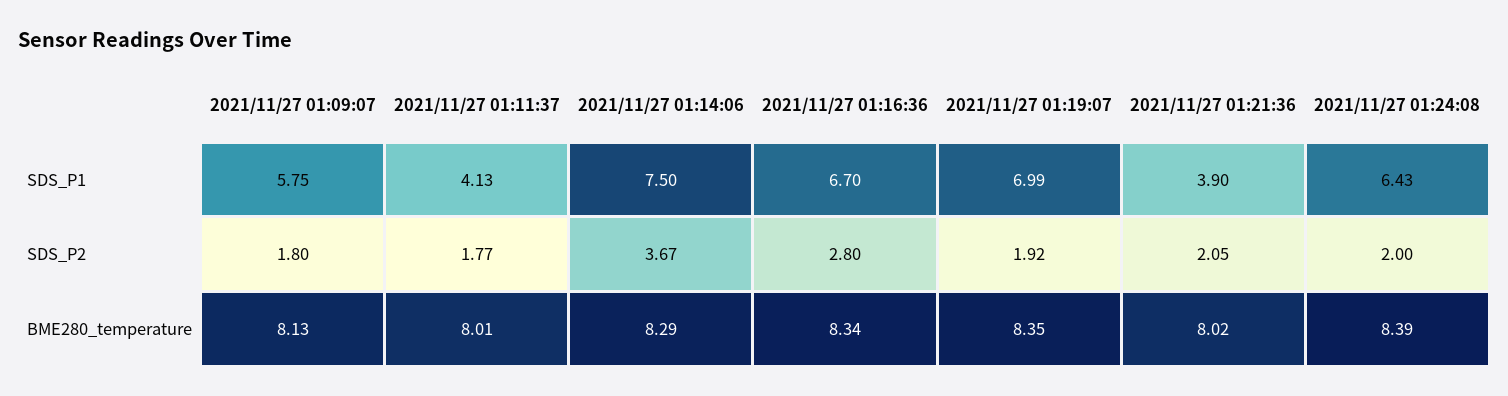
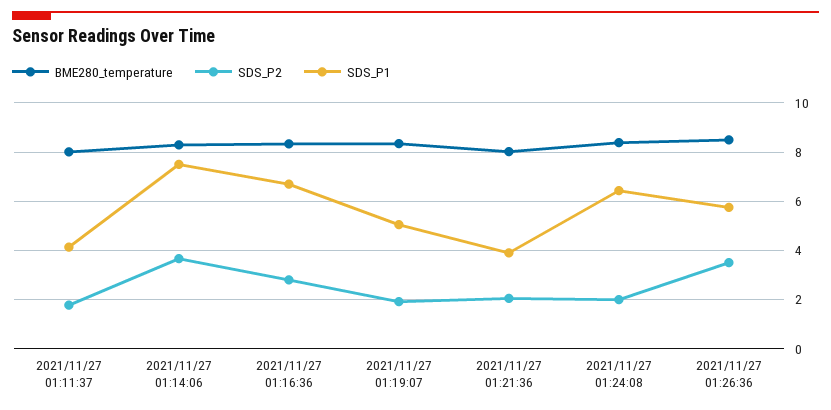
SDS_P1, 2021/11/27 01:09:07: 5.75 -> none
SDS_P1, 2021/11/27 01:19:07: 6.99 -> 5
SDS_P2, 2021/11/27 01:09:07: 1.8 -> none
BME280_temperature, 2021/11/27 01:09:07: 8.13 -> none
BME280_temperature, 2021/11/27 01:26:36: none -> 8.5
SDS_P2, 2021/11/27 01:26:36: none -> 3.5
SDS_P1, 2021/11/27 01:26:36: none -> 5.75

